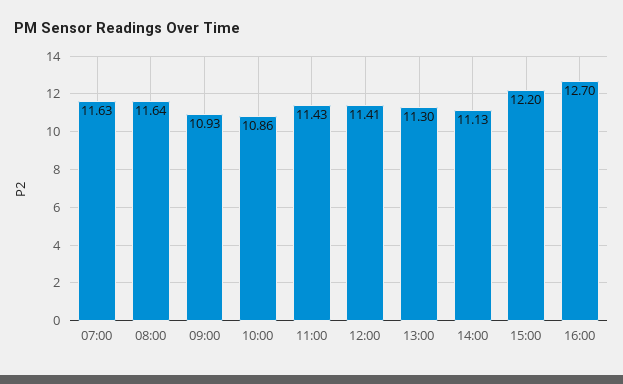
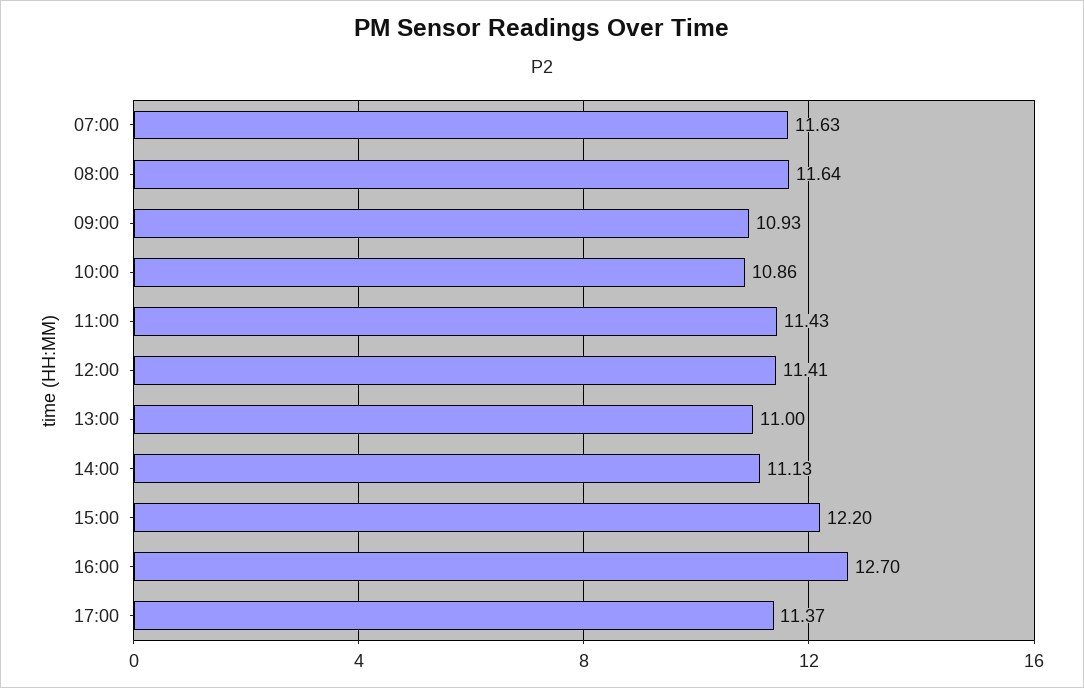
13:00: 11.3 -> 11
17:00: none -> 11.37

